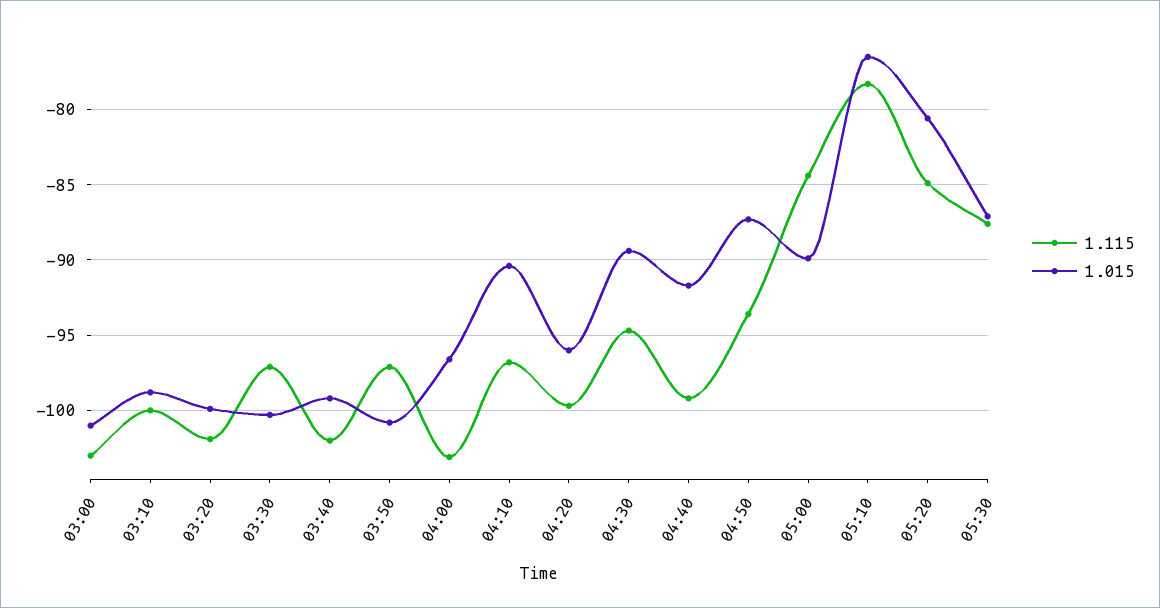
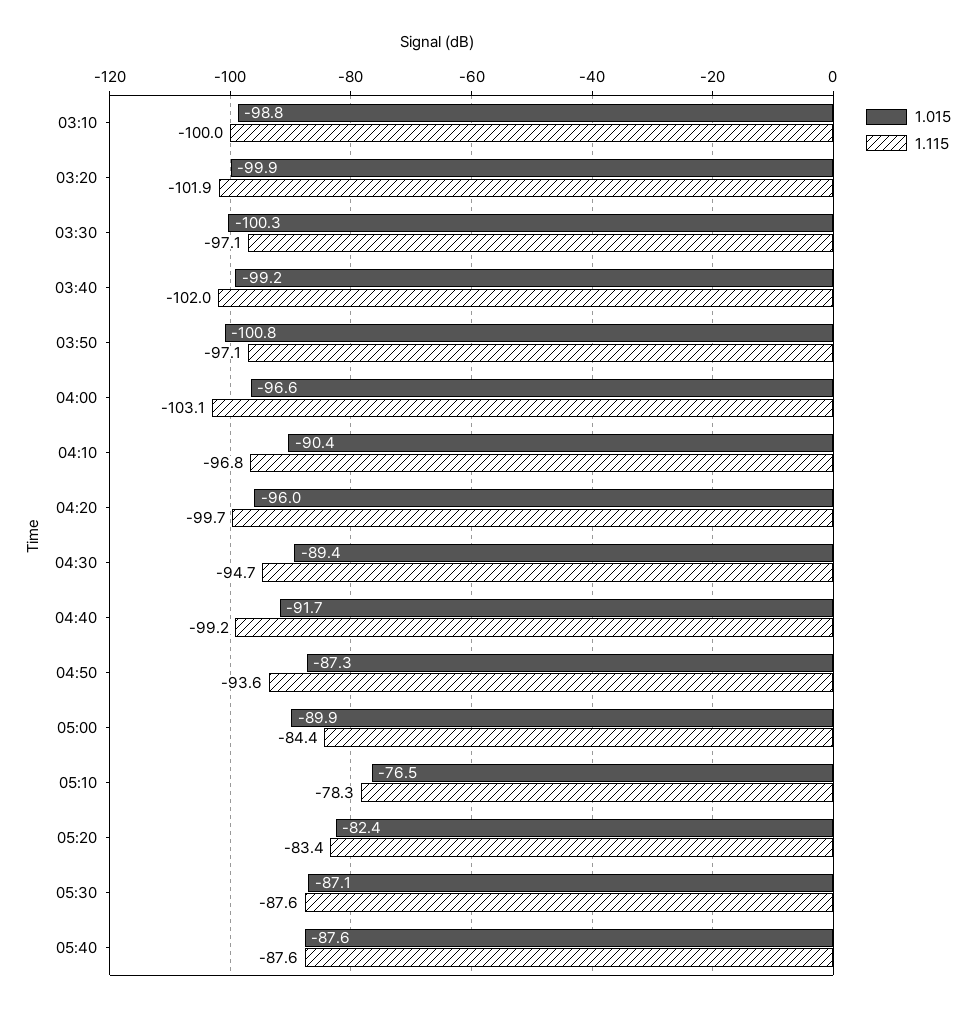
1.115, 03:00: -103 -> none
1.015, 03:00: -101 -> none
1.115, 05:20: -85 -> -83.4
1.015, 05:20: -80.5 -> -82.4
1.015, 05:40: none -> -87.6
1.115, 05:40: none -> -87.6

